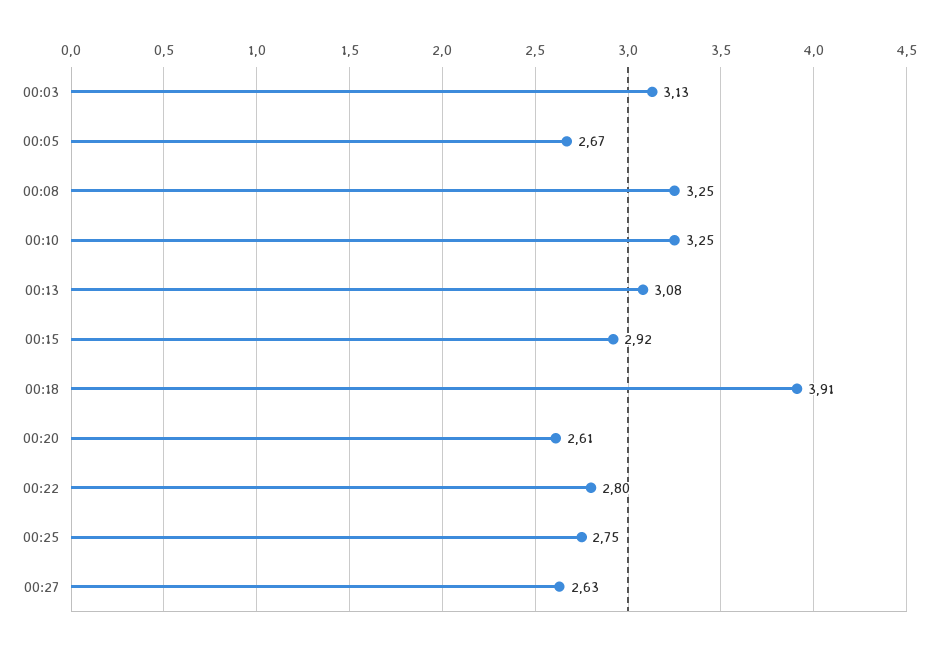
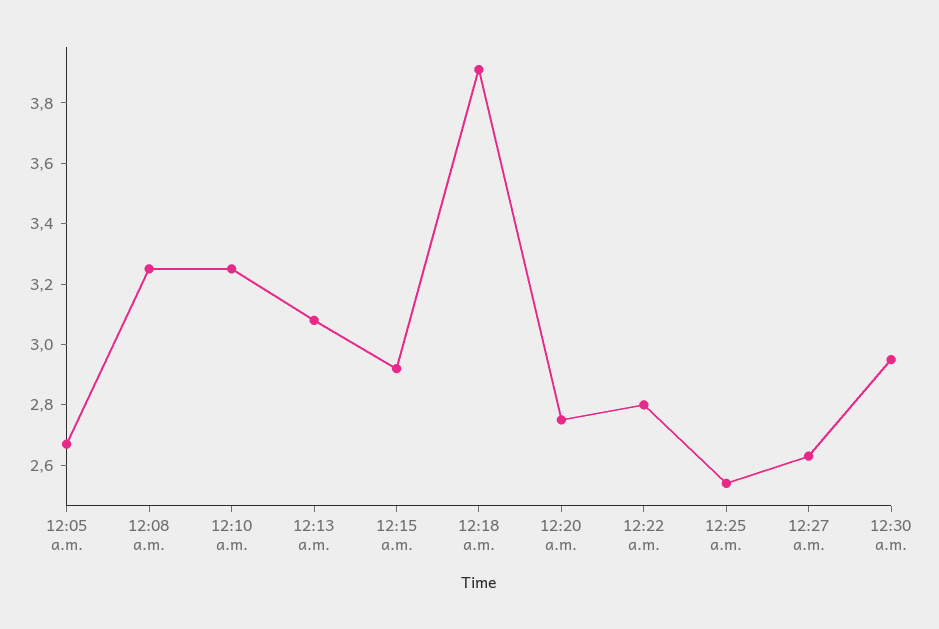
00:03: 3.13 -> none
00:20: 2.61 -> 2.75
00:25: 2.75 -> 2.55
12:30 a.m.: none -> 2.95

